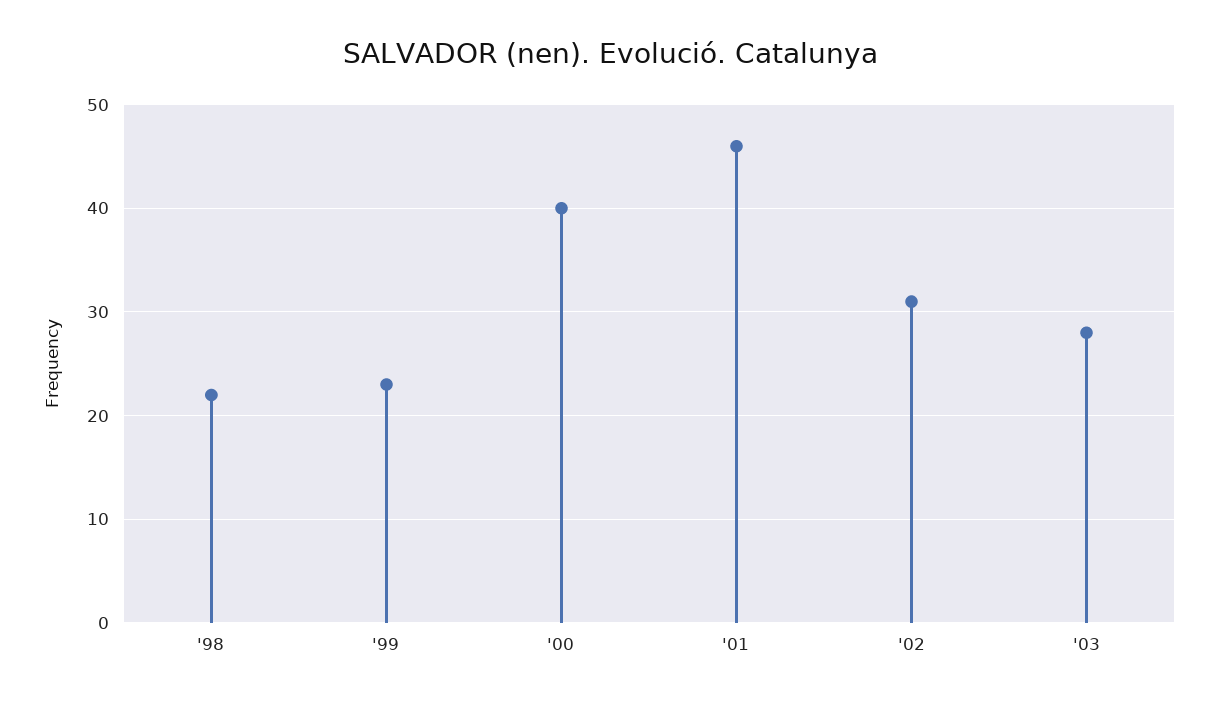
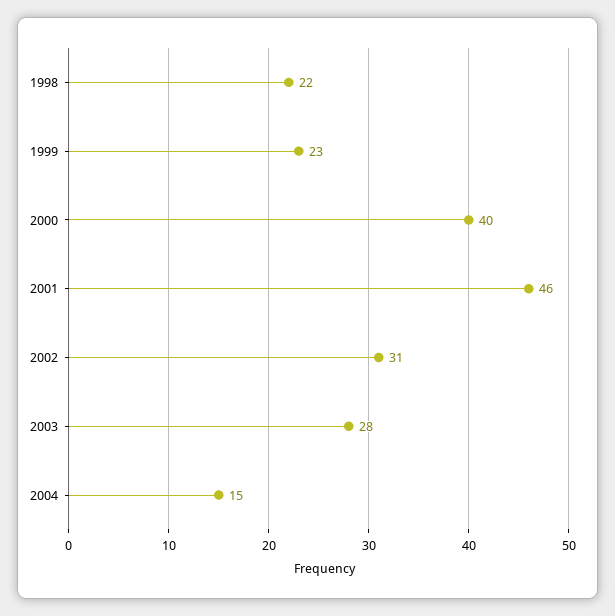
2004: none -> 15

